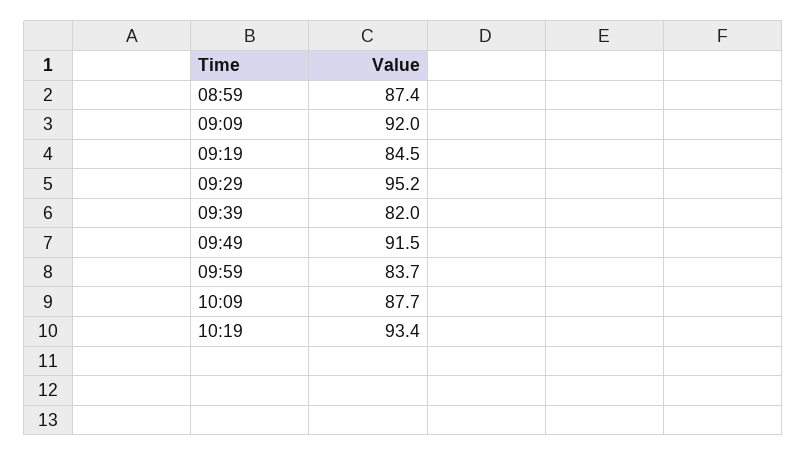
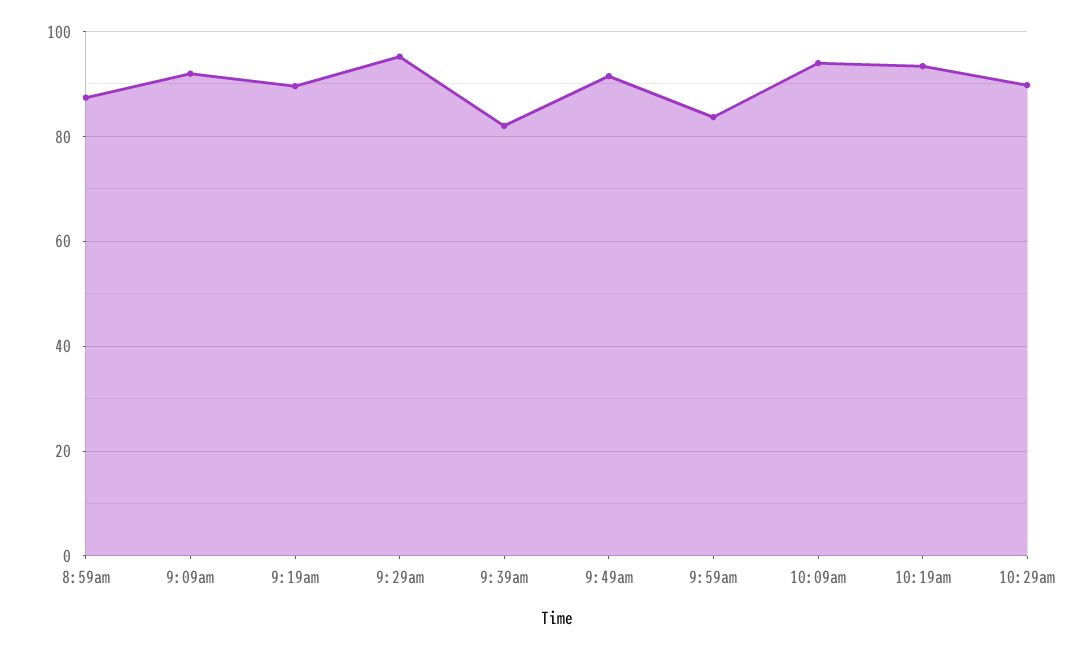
09:19: 84.5 -> 90
10:09: 87.7 -> 94
10:29am: none -> 90

